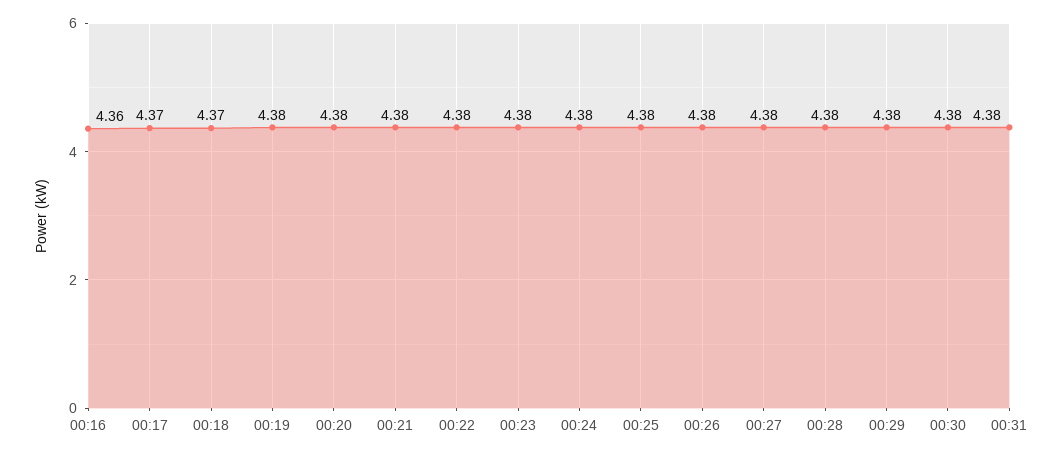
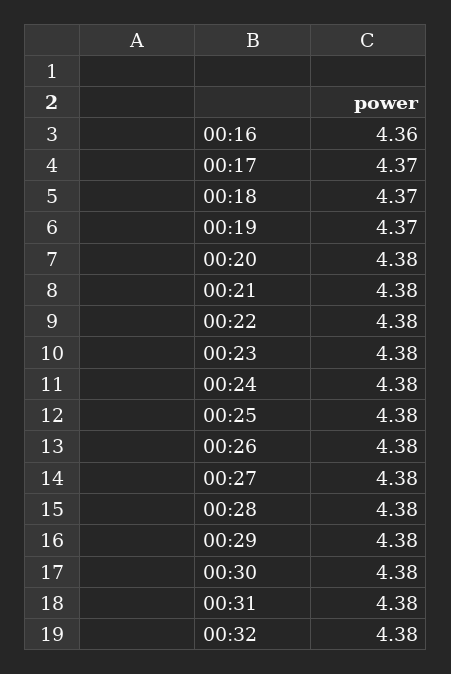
00:19: 4.38 -> 4.37
00:32: none -> 4.38

